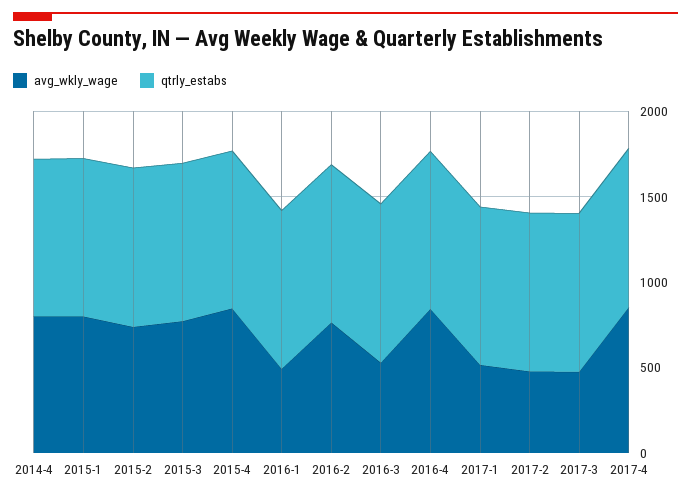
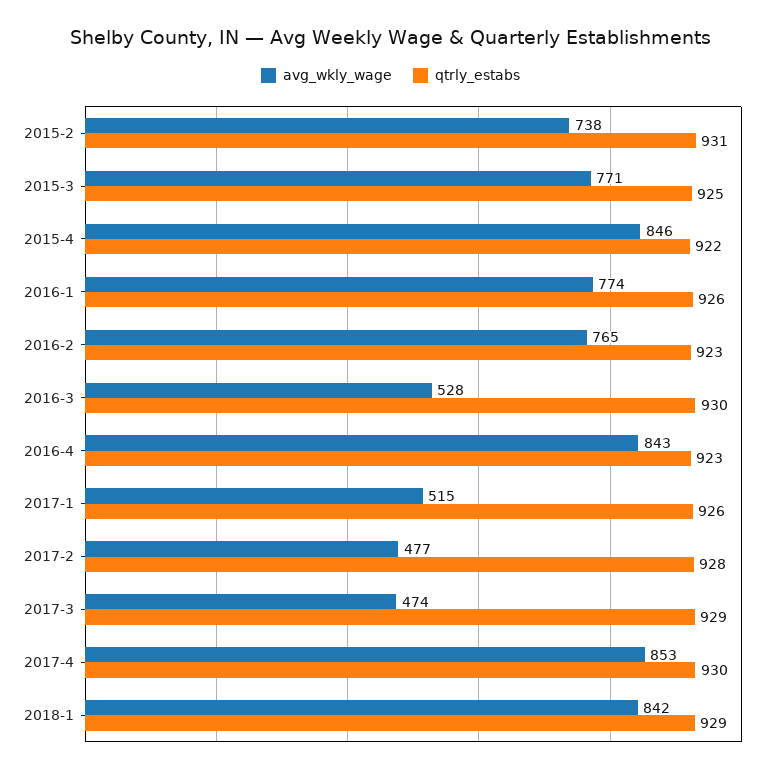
avg_wkly_wage, 2014-4: 800 -> none
qtrly_estabs, 2014-4: 900 -> none
avg_wkly_wage, 2015-1: 800 -> none
qtrly_estabs, 2015-1: 900 -> none
avg_wkly_wage, 2016-1: 500 -> 774
avg_wkly_wage, 2018-1: none -> 842
qtrly_estabs, 2018-1: none -> 929

